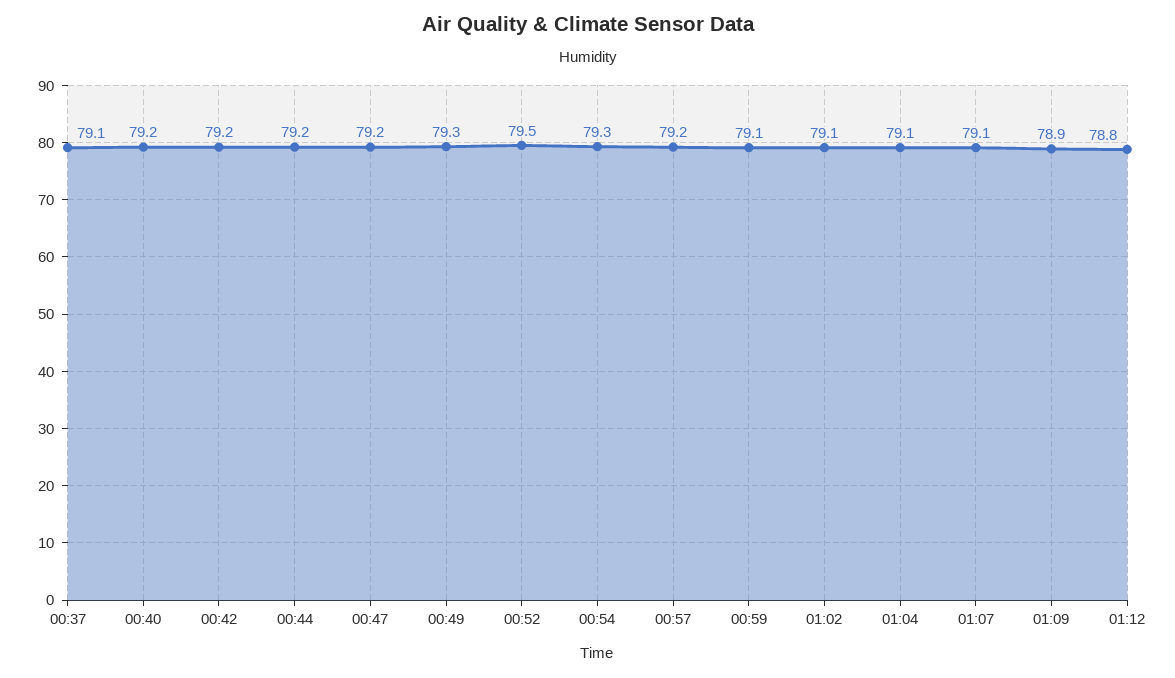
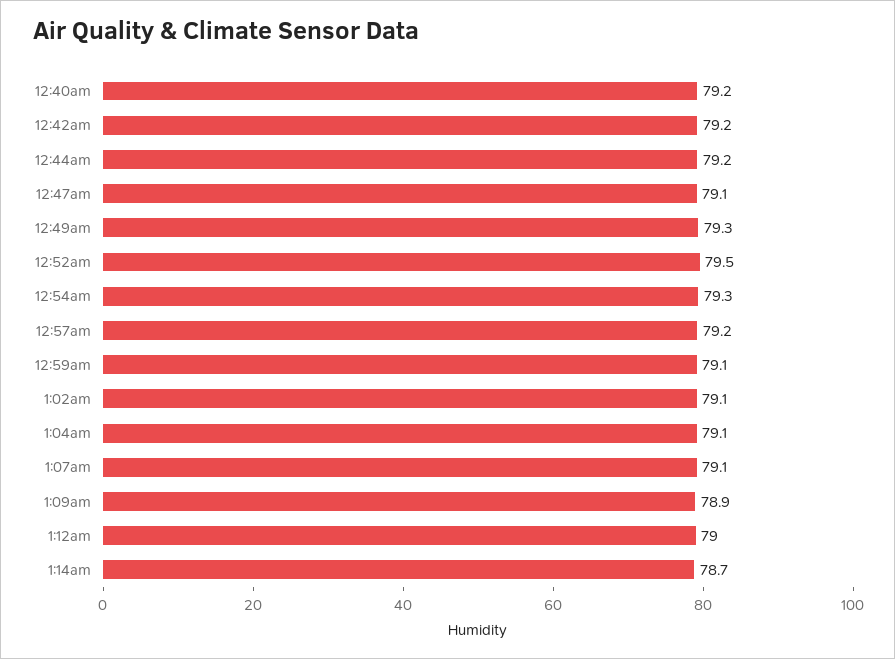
00:37: 79.1 -> none
00:47: 79.2 -> 79.1
01:12: 78.8 -> 79
1:14am: none -> 78.7

